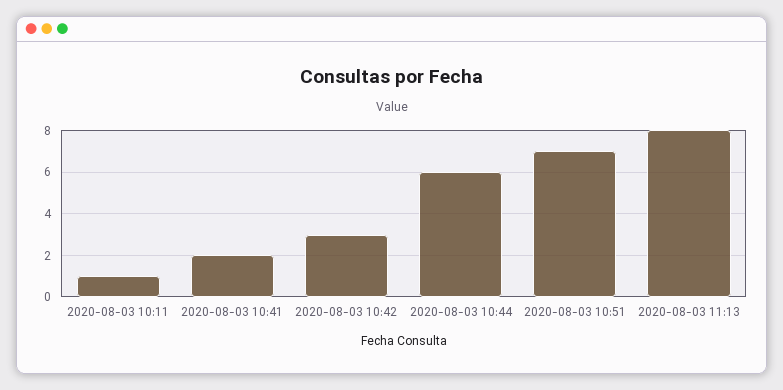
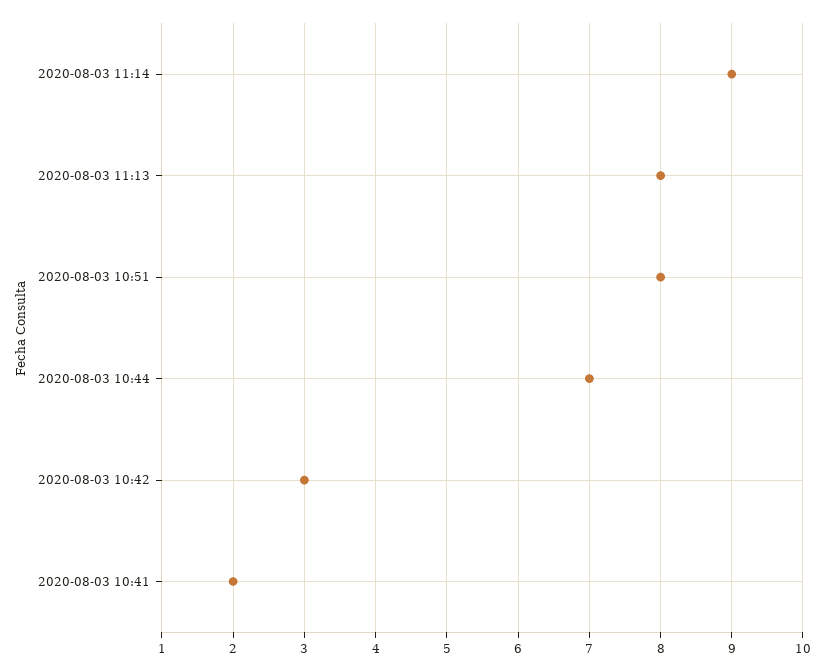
2020-08-03 10:11: 1 -> none
2020-08-03 10:44: 6 -> 7
2020-08-03 10:51: 7 -> 8
2020-08-03 11:14: none -> 9

